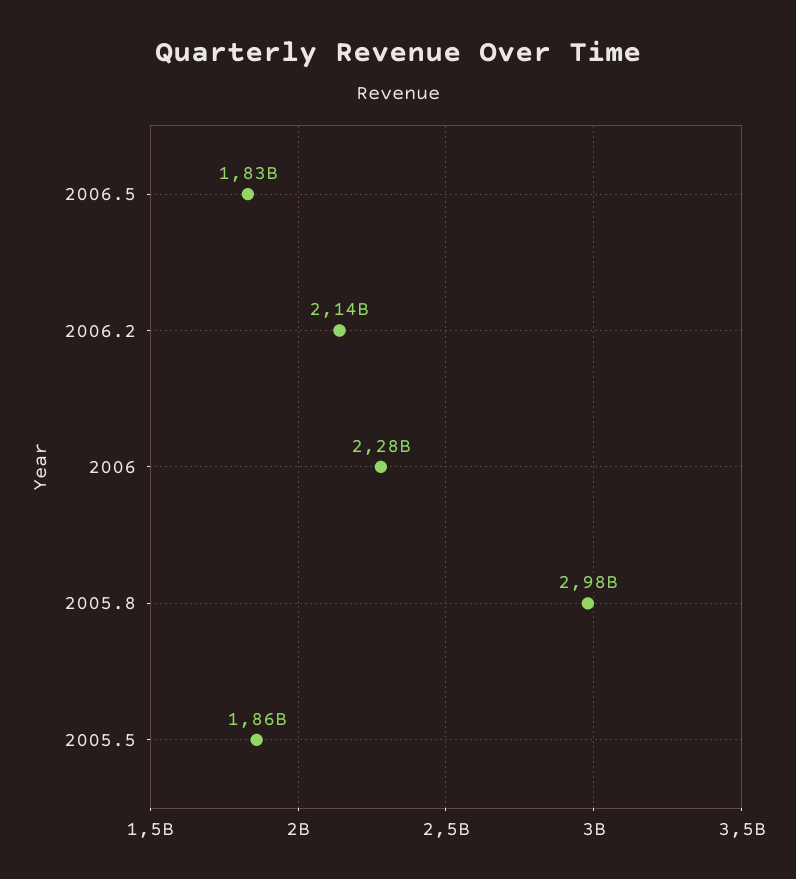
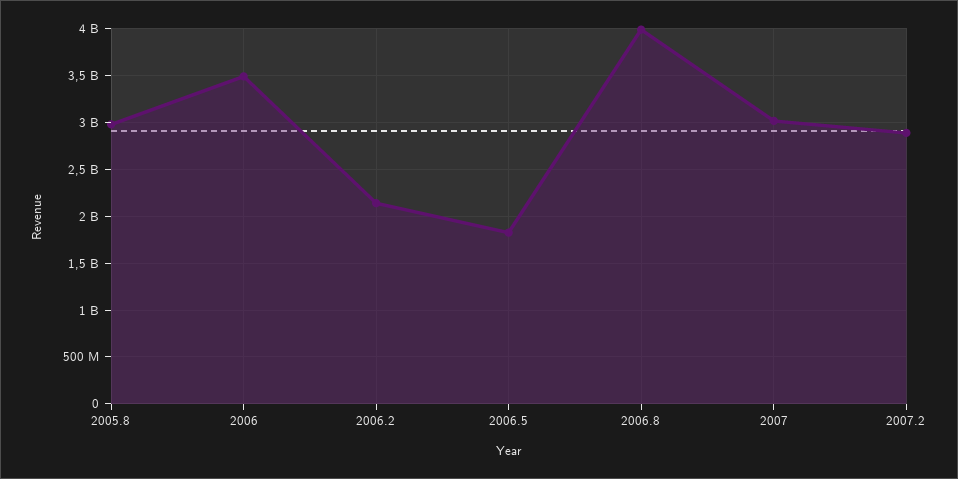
2006: 2280000000 -> 3500000000
2005.5: 1860000000 -> none
2006.8: none -> 4000000000
2007: none -> 3000000000
2007.2: none -> 2900000000

